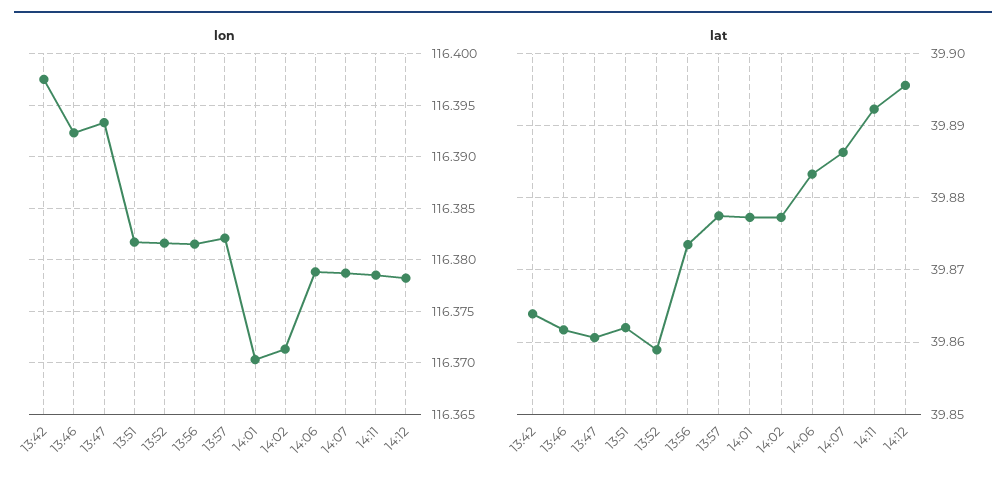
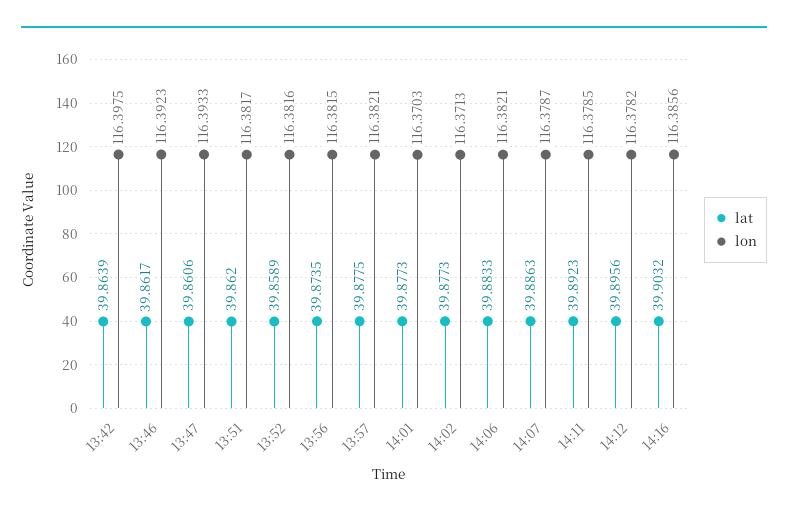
lon, 14:06: 116.379 -> 116.3821
lat, 14:16: none -> 39.9032
lon, 14:16: none -> 116.3856

